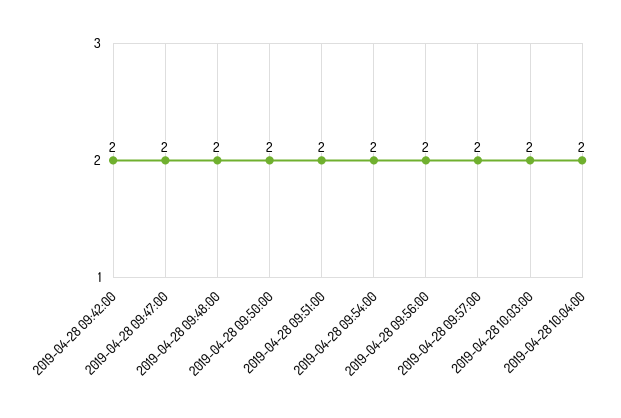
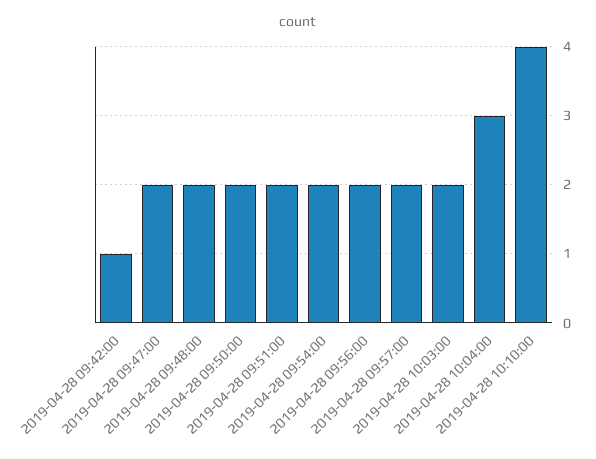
2019-04-28 09:42:00: 2 -> 1
2019-04-28 10:04:00: 2 -> 3
2019-04-28 10:10:00: none -> 4

